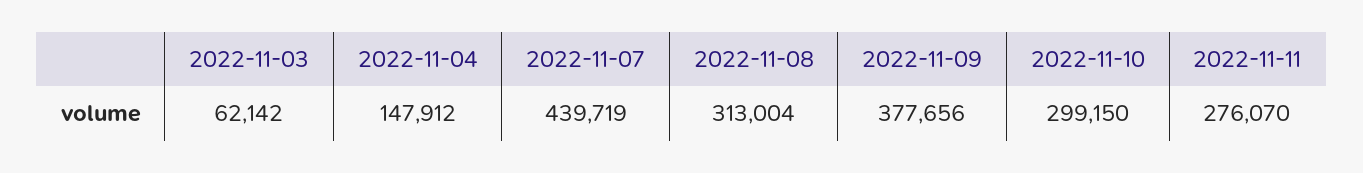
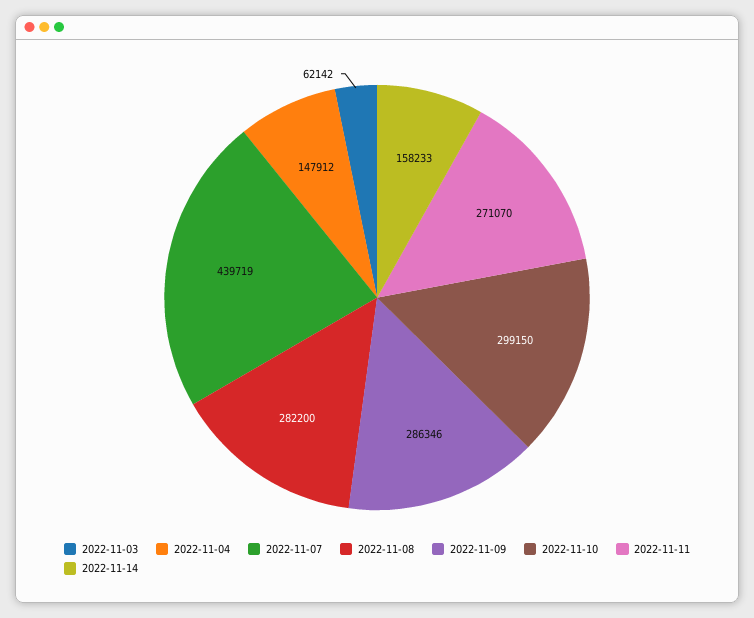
2022-11-08: 313004 -> 282200
2022-11-09: 377656 -> 286346
2022-11-11: 276070 -> 271070
2022-11-14: none -> 158233

